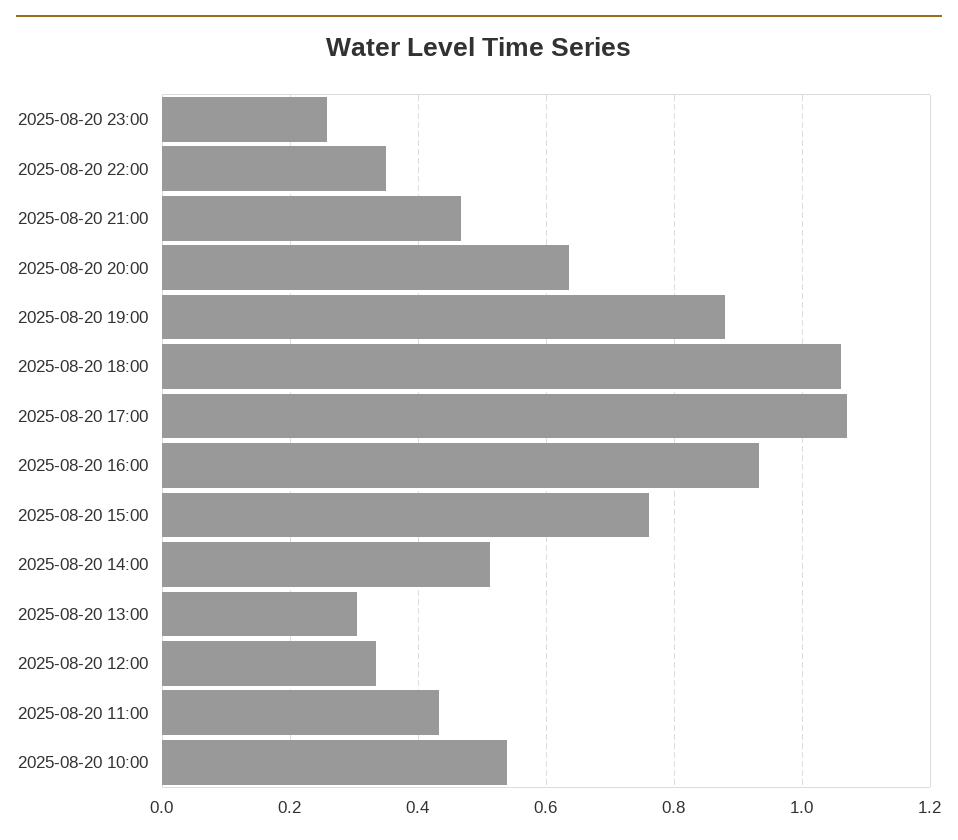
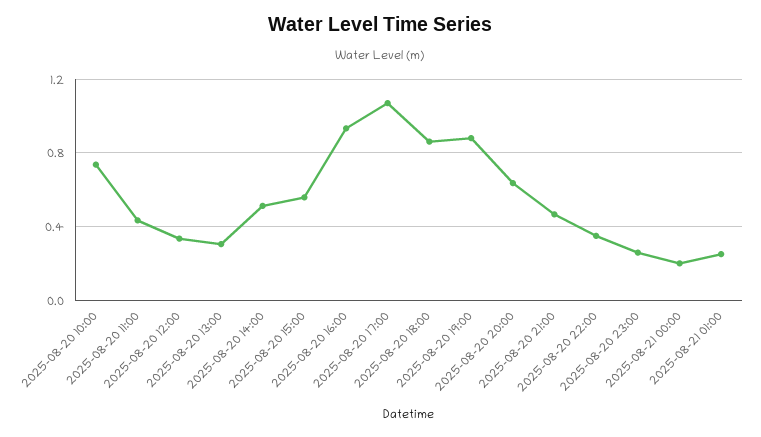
2025-08-20 18:00: 1.06 -> 0.85
2025-08-20 15:00: 0.76 -> 0.55
2025-08-20 10:00: 0.54 -> 0.75
2025-08-21 00:00: none -> 0.2
2025-08-21 01:00: none -> 0.25

